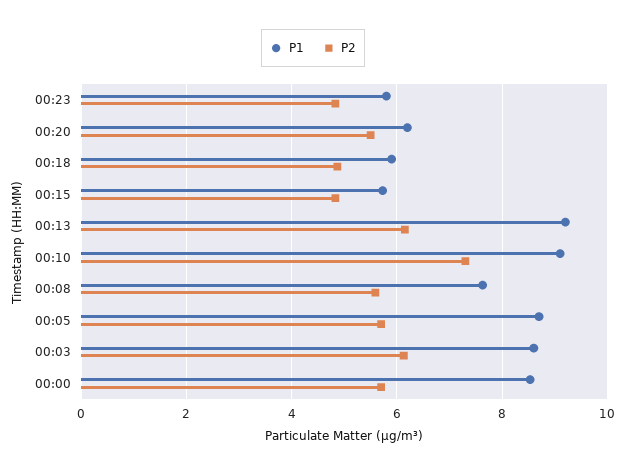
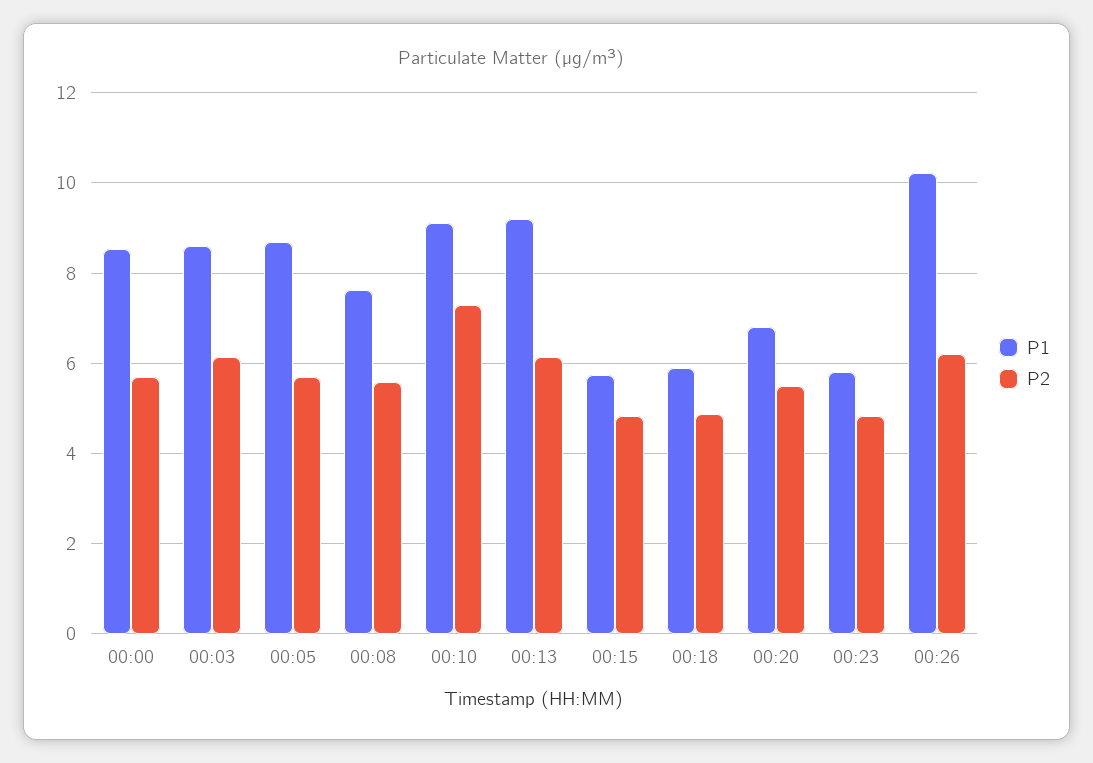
P1, 00:20: 6.2 -> 6.8
P1, 00:26: none -> 10.2
P2, 00:26: none -> 6.2

